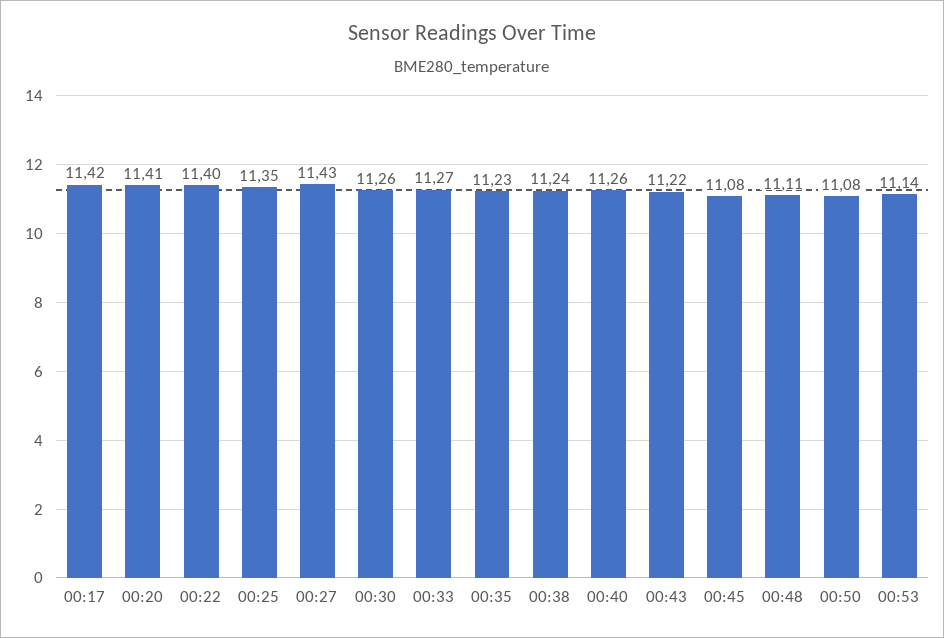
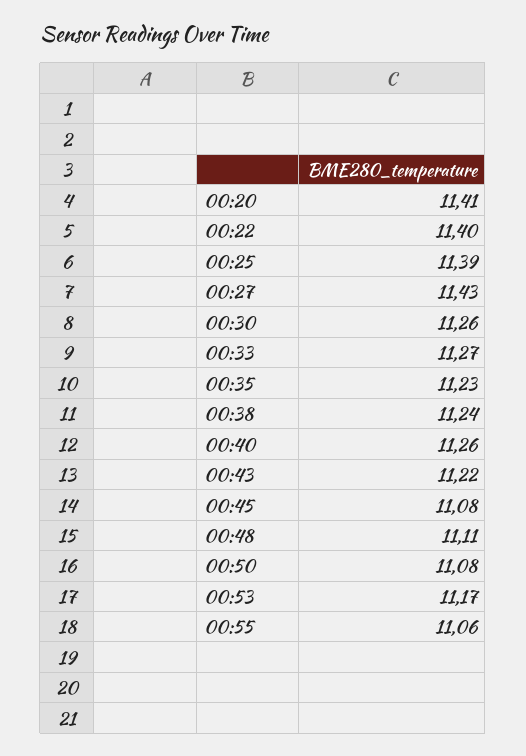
00:17: 11.42 -> none
00:25: 11.35 -> 11.39
00:53: 11.14 -> 11.17
00:55: none -> 11.06

